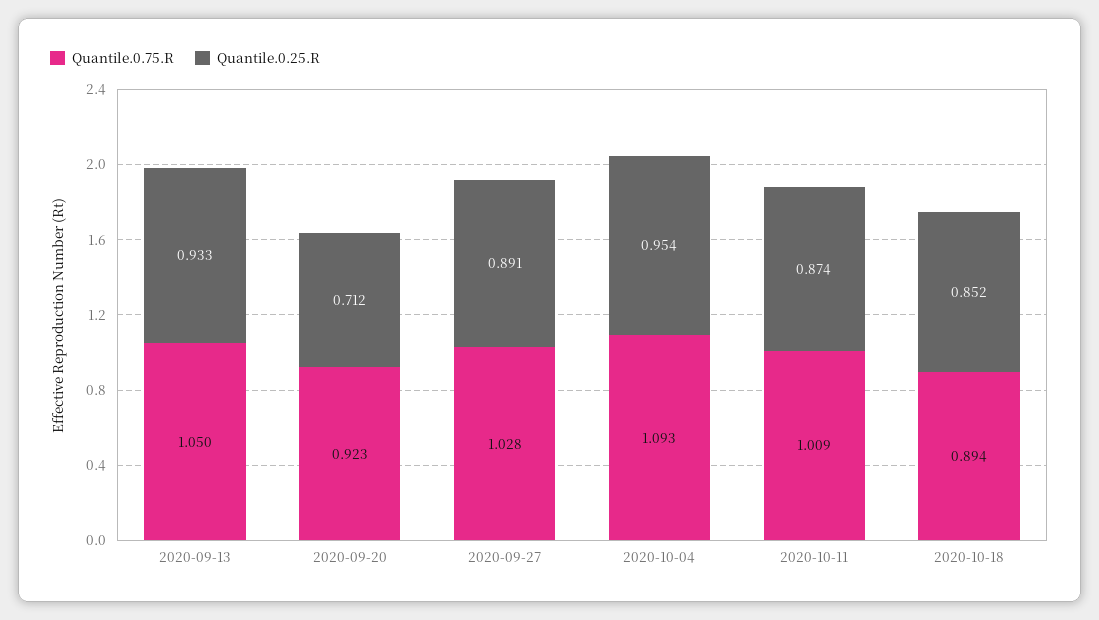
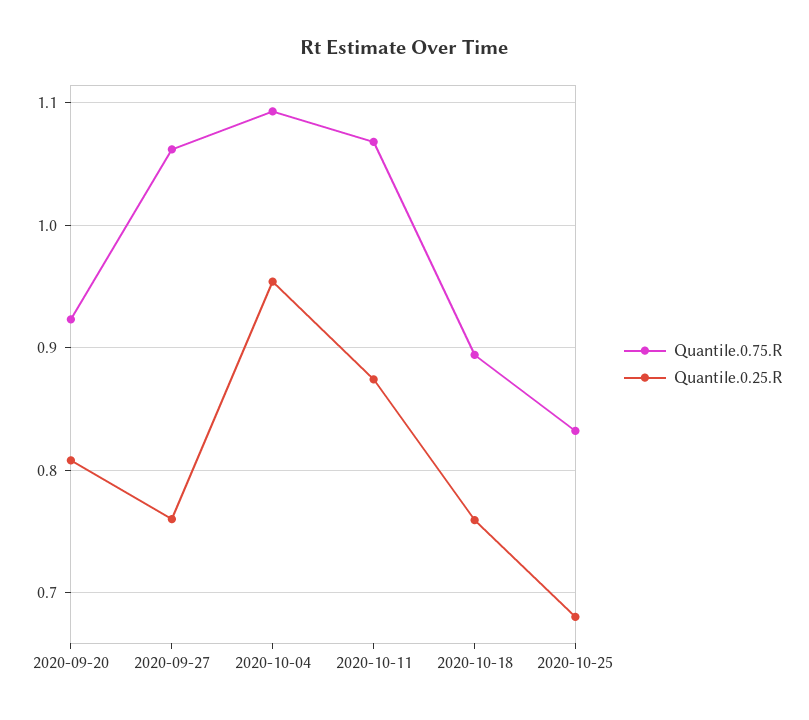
Quantile.0.75.R, 2020-09-13: 1.05 -> none
Quantile.0.25.R, 2020-09-13: 0.933 -> none
Quantile.0.25.R, 2020-09-20: 0.712 -> 0.81
Quantile.0.75.R, 2020-09-27: 1.028 -> 1.06
Quantile.0.25.R, 2020-09-27: 0.891 -> 0.76
Quantile.0.75.R, 2020-10-11: 1.009 -> 1.07
Quantile.0.25.R, 2020-10-18: 0.852 -> 0.76
Quantile.0.75.R, 2020-10-25: none -> 0.83
Quantile.0.25.R, 2020-10-25: none -> 0.68

